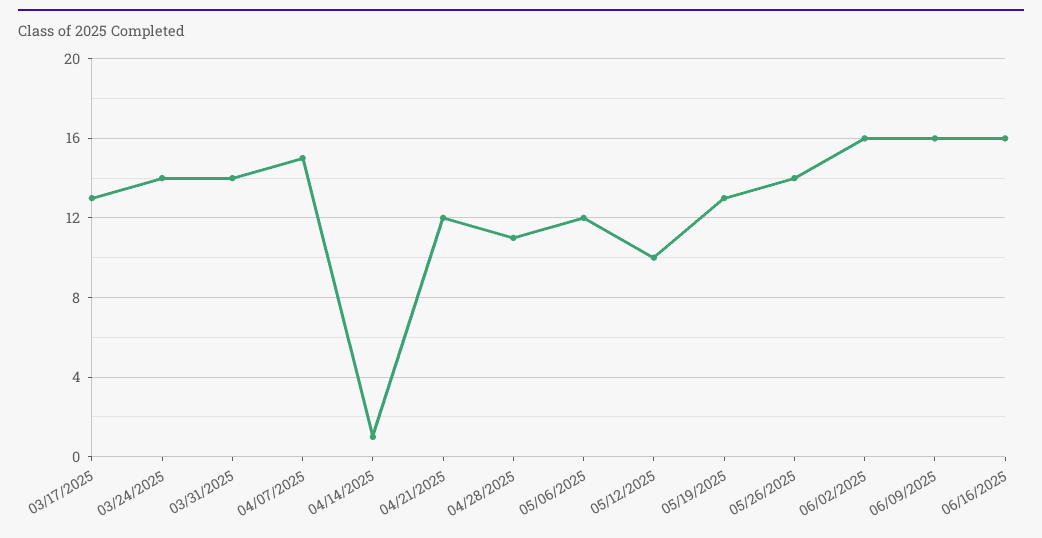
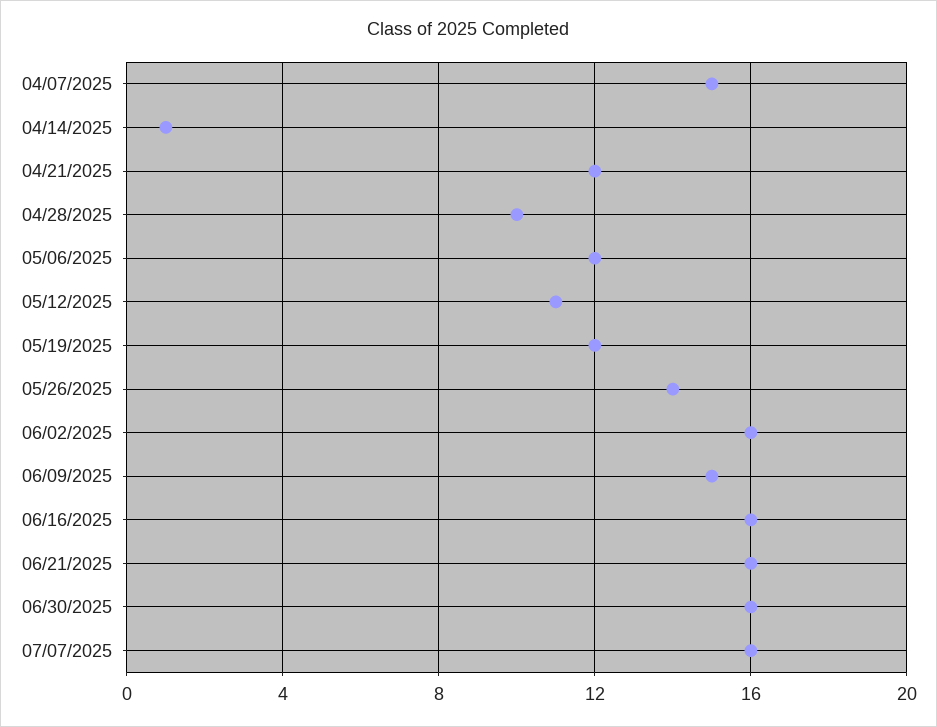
03/17/2025: 13 -> none
03/24/2025: 14 -> none
03/31/2025: 14 -> none
04/28/2025: 11 -> 10
05/12/2025: 10 -> 11
05/19/2025: 13 -> 12
06/09/2025: 16 -> 15
06/21/2025: none -> 16
06/30/2025: none -> 16
07/07/2025: none -> 16

